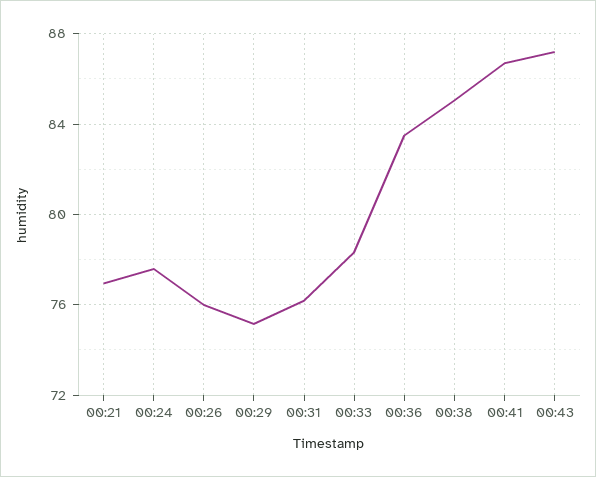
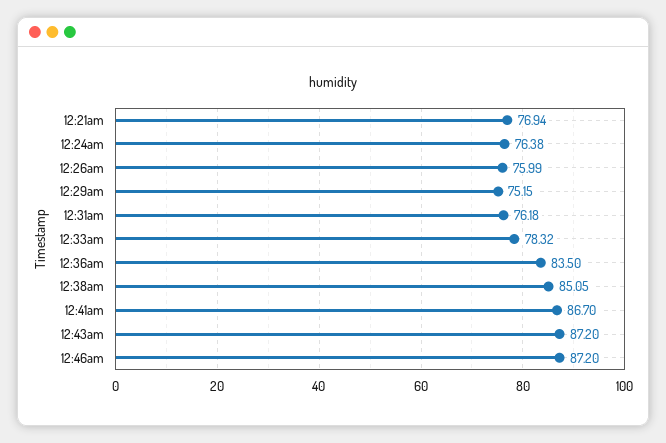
00:24: 77.5 -> 76.38
12:46am: none -> 87.2

